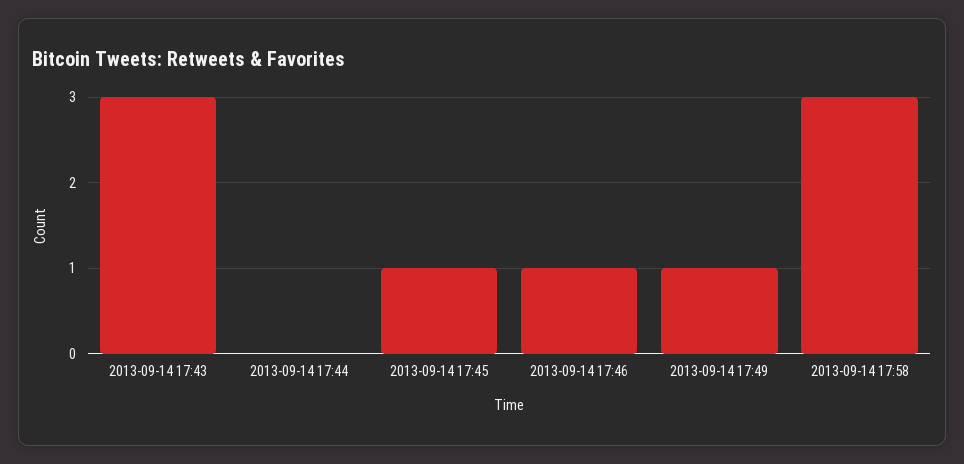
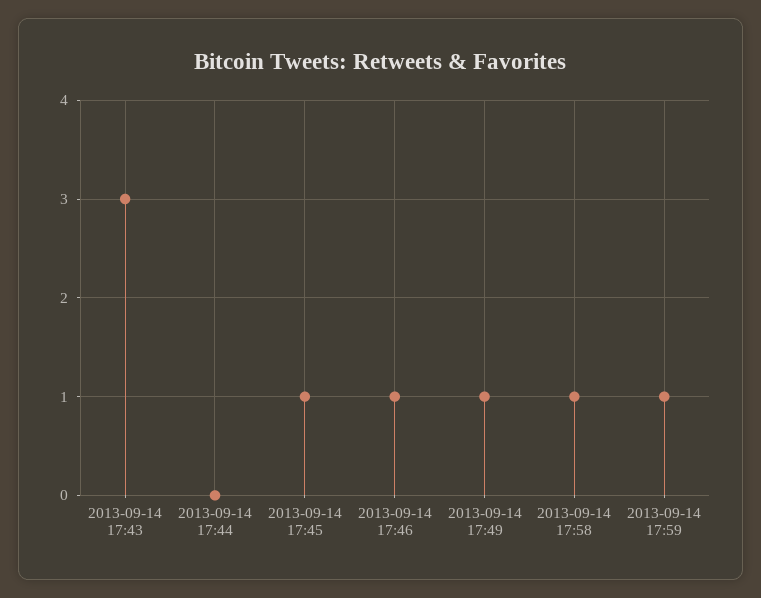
2013-09-14 17:58: 3 -> 1
2013-09-14 17:59: none -> 1

